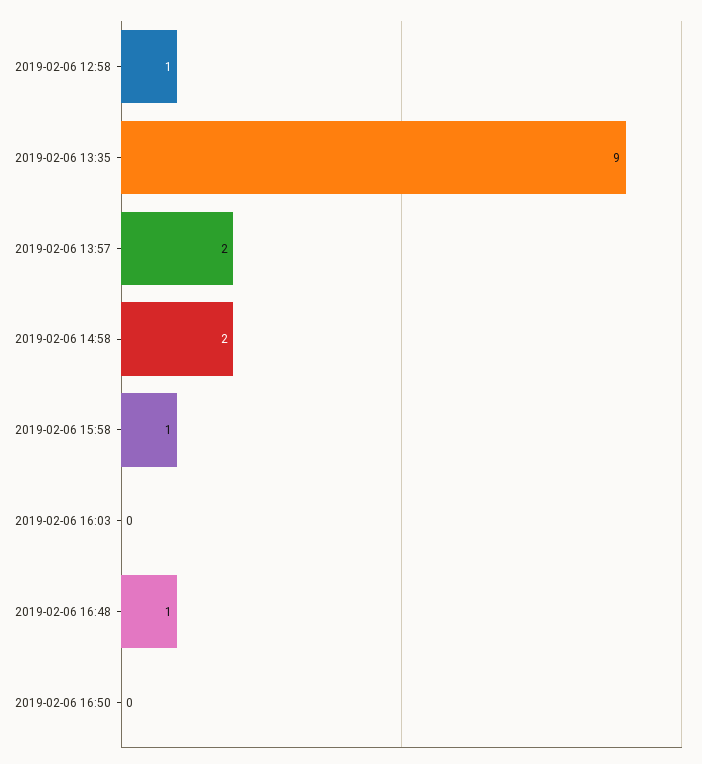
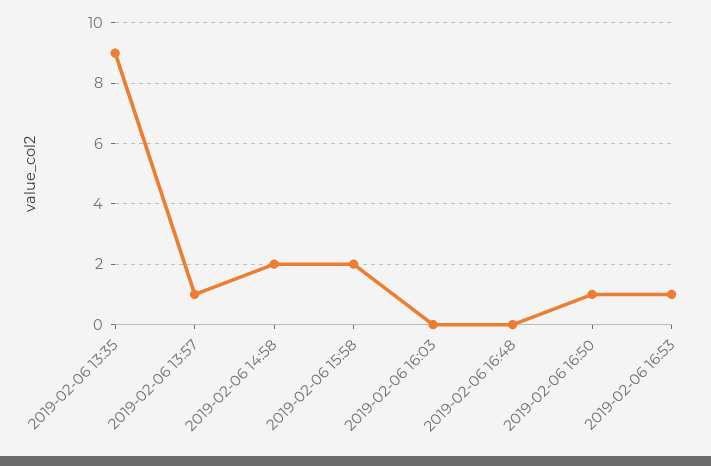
2019-02-06 12:58: 1 -> none
2019-02-06 13:57: 2 -> 1
2019-02-06 15:58: 1 -> 2
2019-02-06 16:48: 1 -> 0
2019-02-06 16:50: 0 -> 1
2019-02-06 16:53: none -> 1

